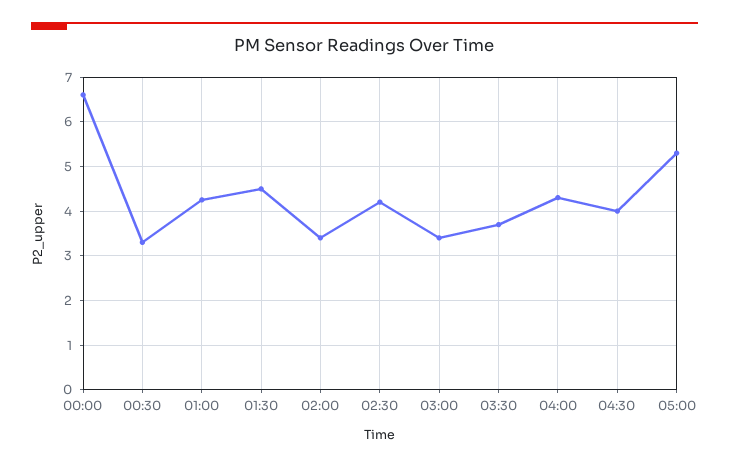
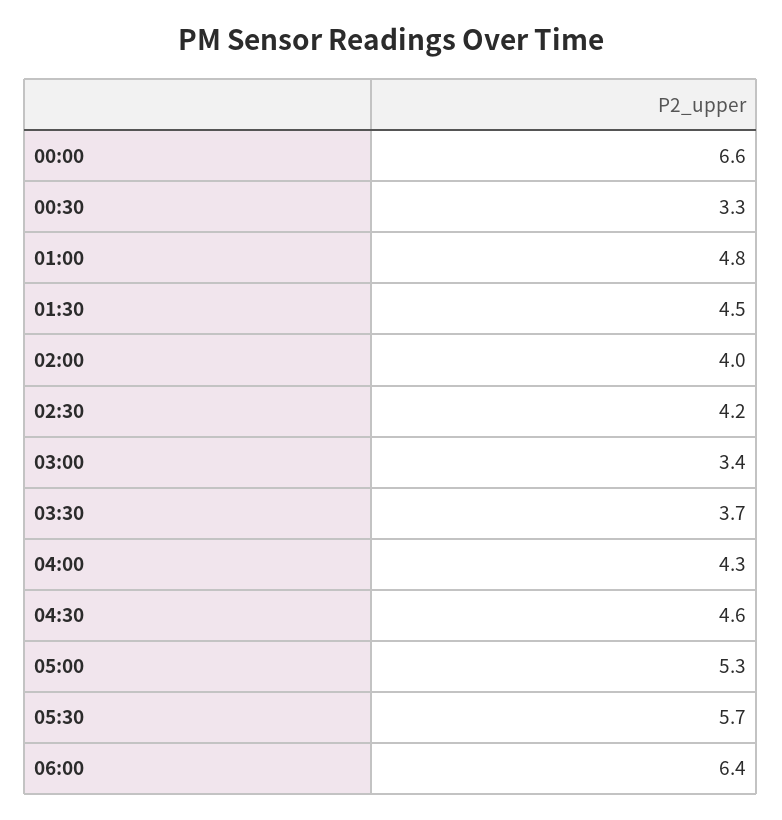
01:00: 4.2 -> 4.8
02:00: 3.4 -> 4
04:30: 4 -> 4.6
05:30: none -> 5.7
06:00: none -> 6.4

